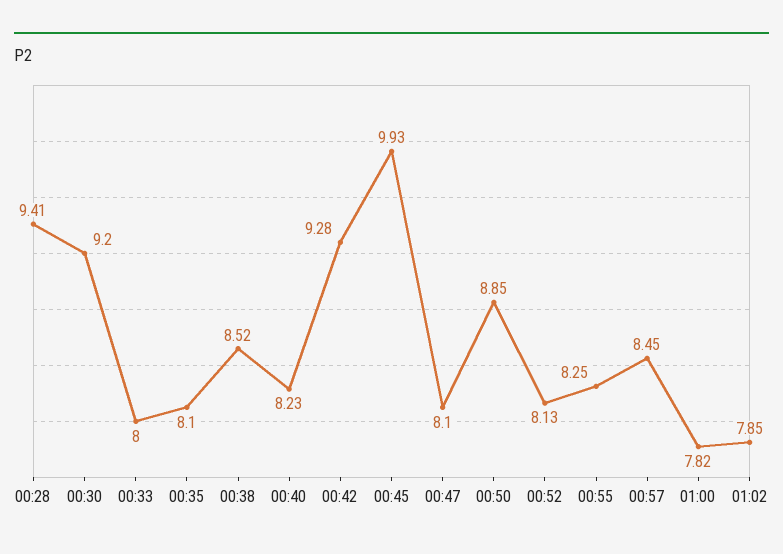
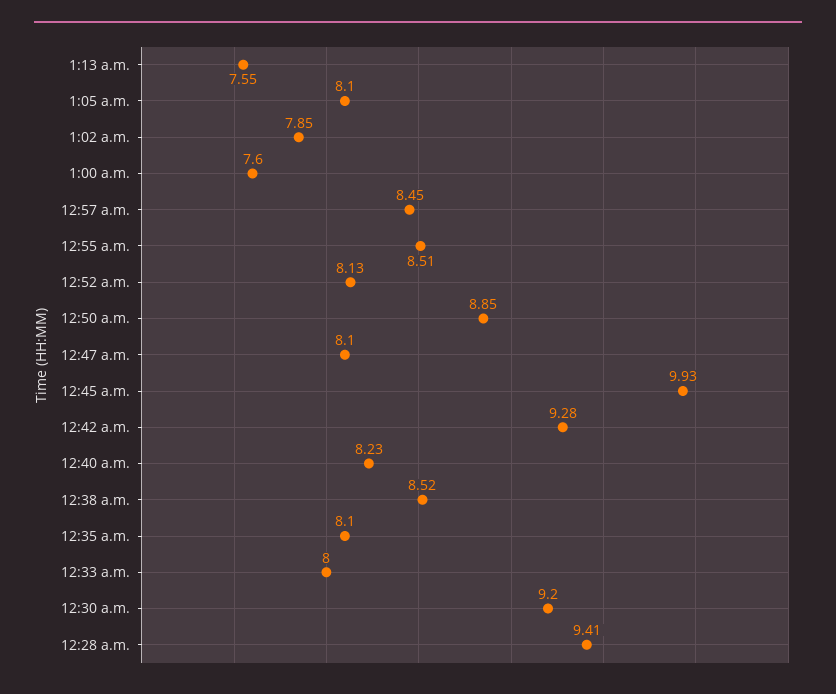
00:55: 8.25 -> 8.51
01:00: 7.82 -> 7.6
1:13 a.m.: none -> 7.55
1:05 a.m.: none -> 8.1

